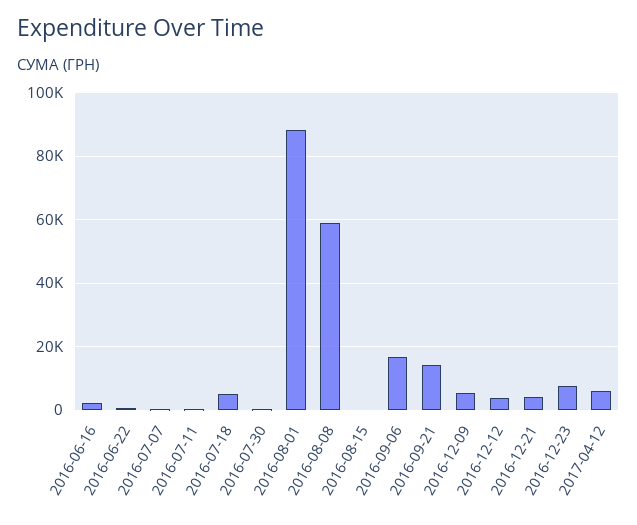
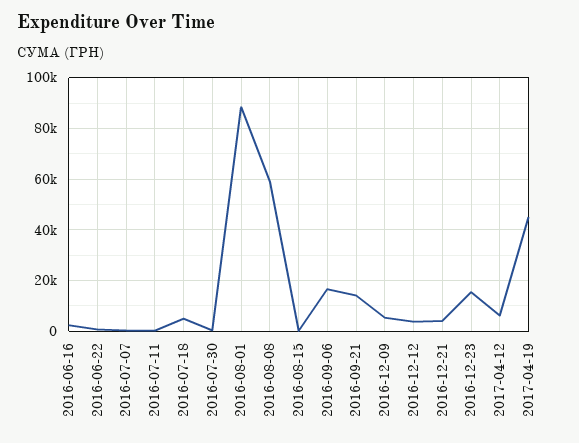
2016-12-23: 8000 -> 15000
2017-04-19: none -> 45000

